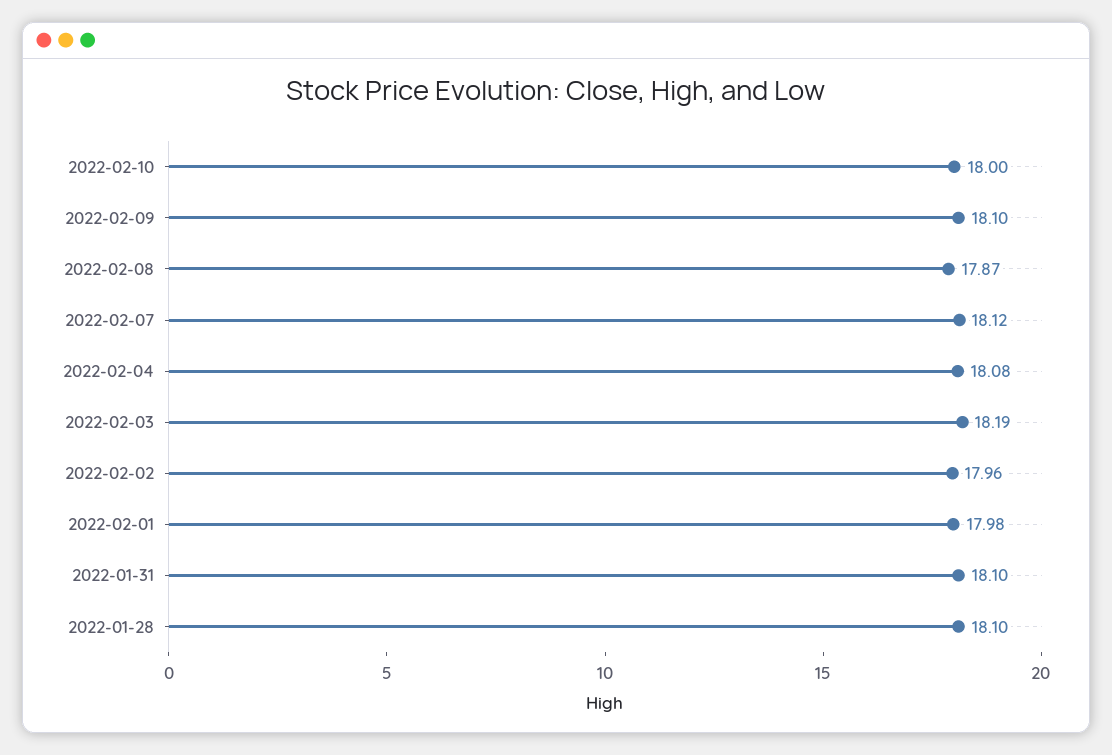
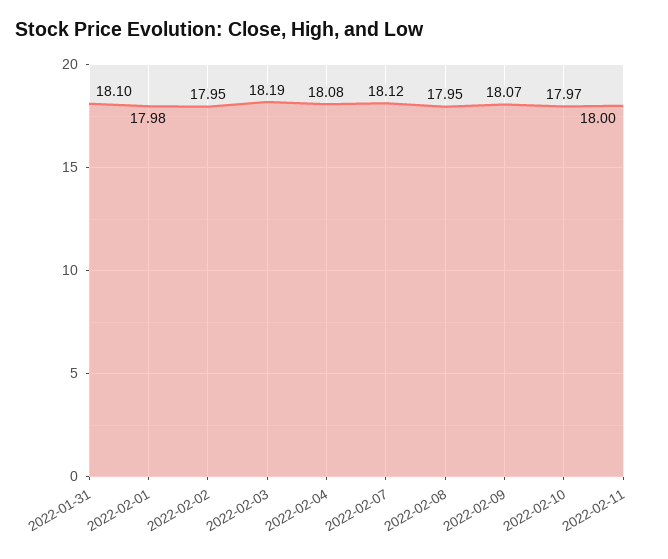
2022-02-10: 18 -> 17.97
2022-02-09: 18.1 -> 18.07
2022-02-08: 17.87 -> 17.95
2022-02-02: 17.96 -> 17.95
2022-01-28: 18.1 -> none
2022-02-11: none -> 18

